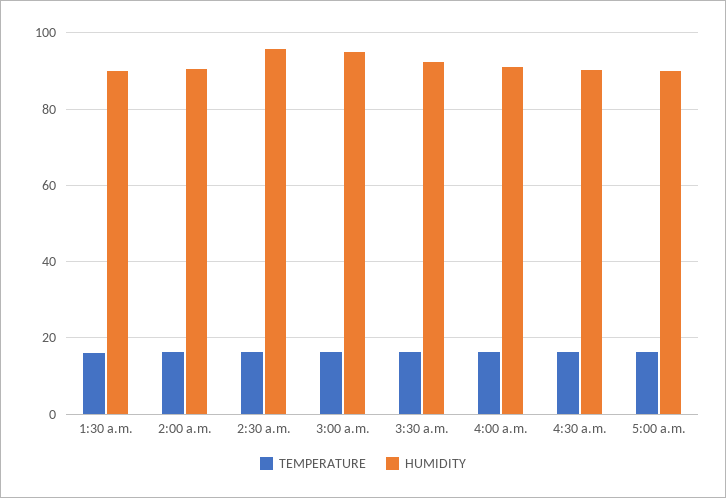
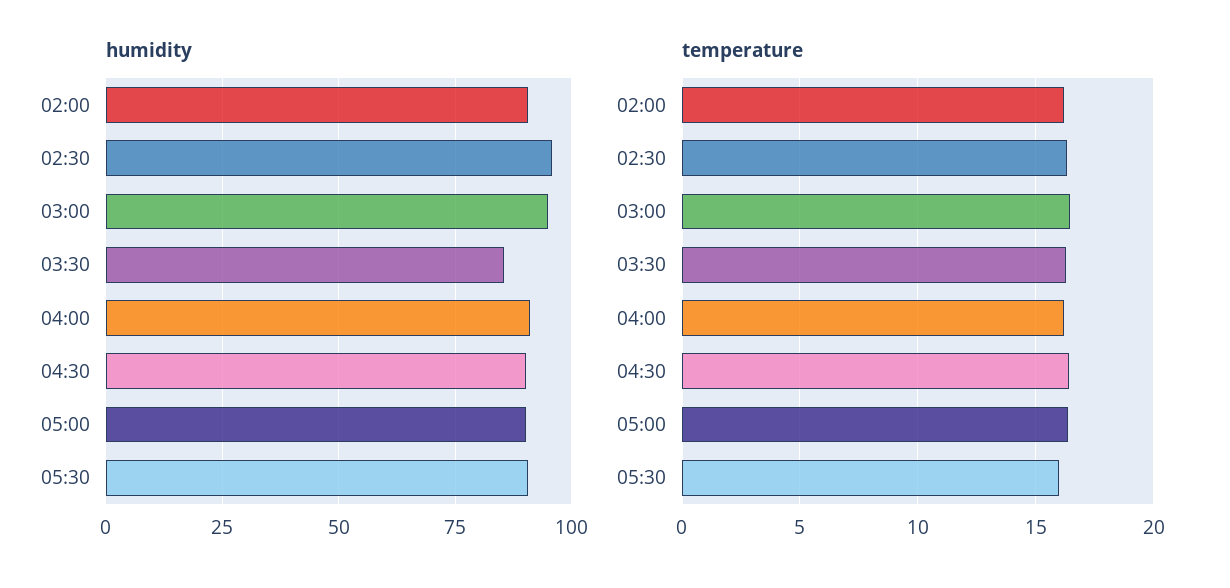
TEMPERATURE, 1:30 a.m.: 16 -> none
HUMIDITY, 1:30 a.m.: 90 -> none
HUMIDITY, 3:30 a.m.: 92 -> 85
HUMIDITY, 05:30: none -> 90
TEMPERATURE, 05:30: none -> 16

